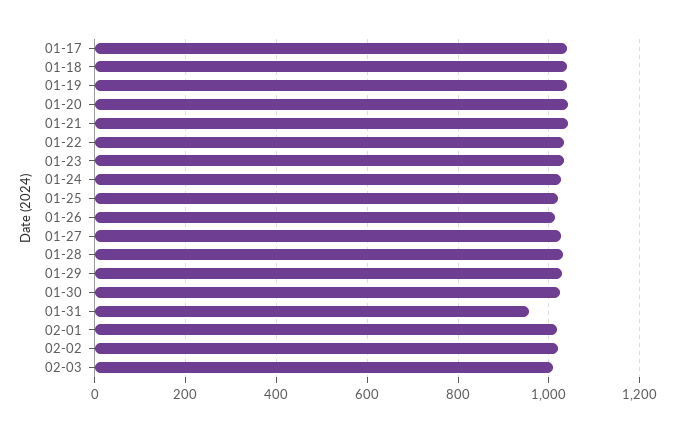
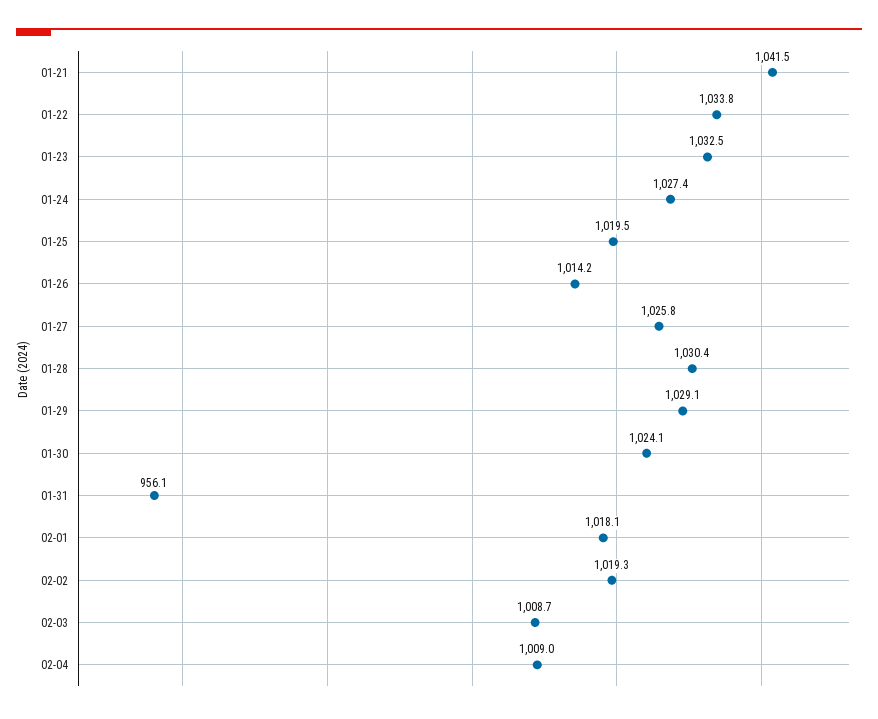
01-17: 1040 -> none
01-18: 1040 -> none
01-19: 1040 -> none
01-20: 1040 -> none
02-04: none -> 1009

